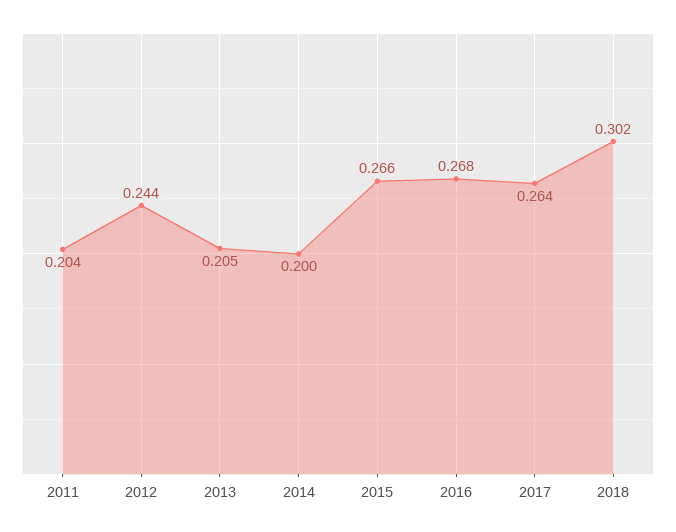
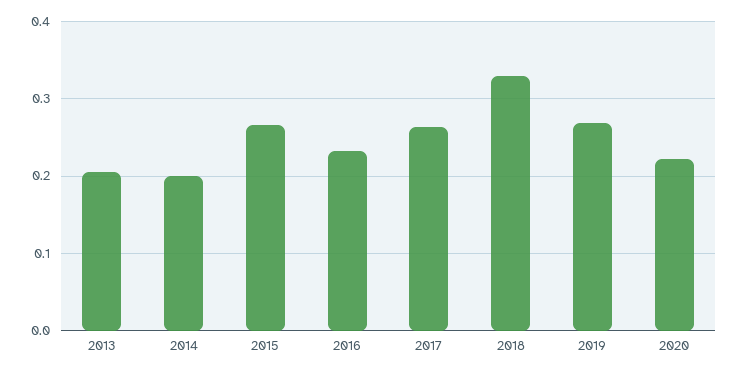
2011: 0.204 -> none
2012: 0.244 -> none
2016: 0.268 -> 0.23
2018: 0.302 -> 0.33
2019: none -> 0.27
2020: none -> 0.22

